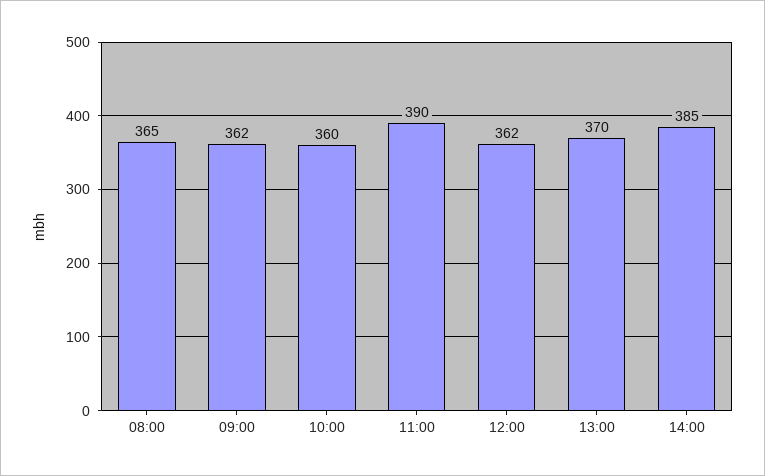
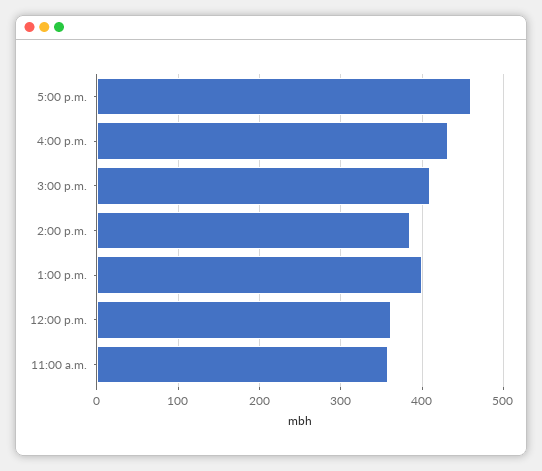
08:00: 365 -> none
09:00: 362 -> none
10:00: 360 -> none
11:00: 390 -> 360
13:00: 370 -> 400
5:00 p.m.: none -> 460
4:00 p.m.: none -> 430
3:00 p.m.: none -> 410

